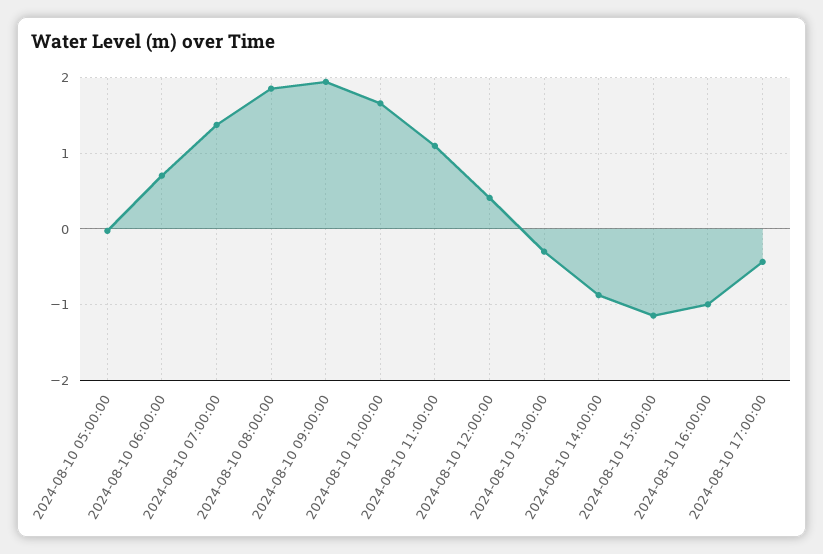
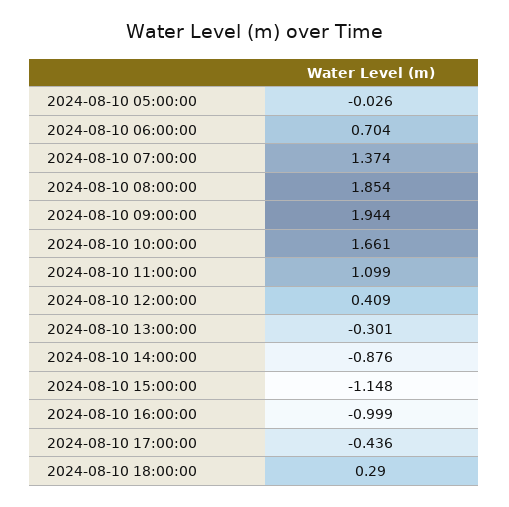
2024-08-10 18:00:00: none -> 0.29

